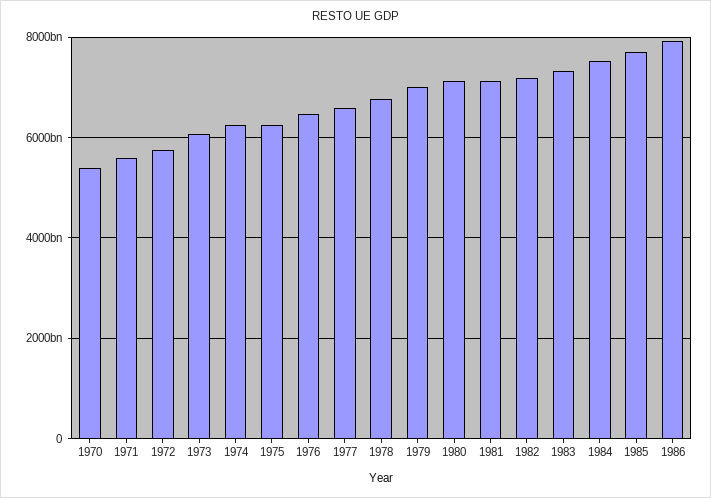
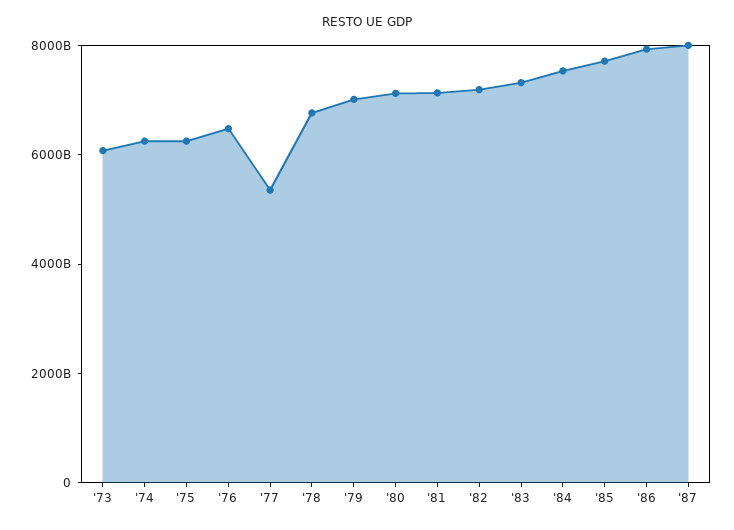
1970: 5400000000000 -> none
1971: 5600000000000 -> none
1972: 5800000000000 -> none
1977: 6600000000000 -> 5500000000000
'87: none -> 8000000000000

